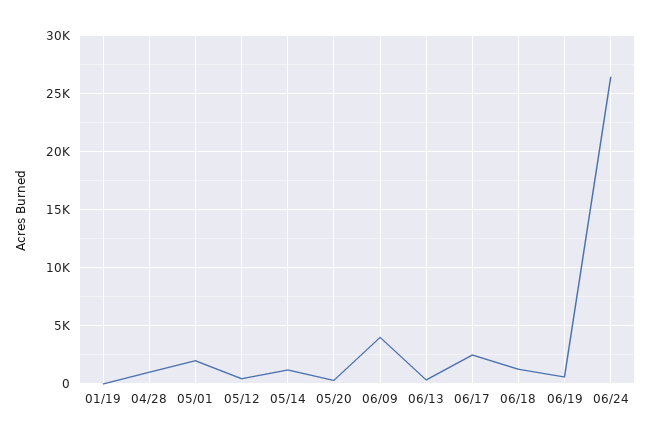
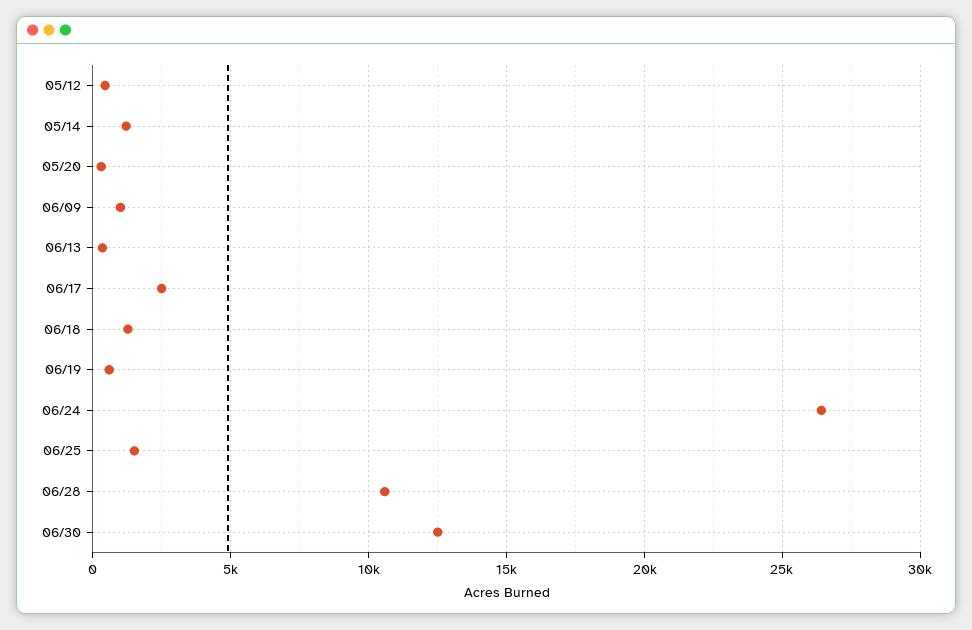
01/19: 0 -> none
04/28: 1000 -> none
05/01: 2000 -> none
06/09: 4000 -> 1000
06/25: none -> 1500
06/28: none -> 10500
06/30: none -> 12500

